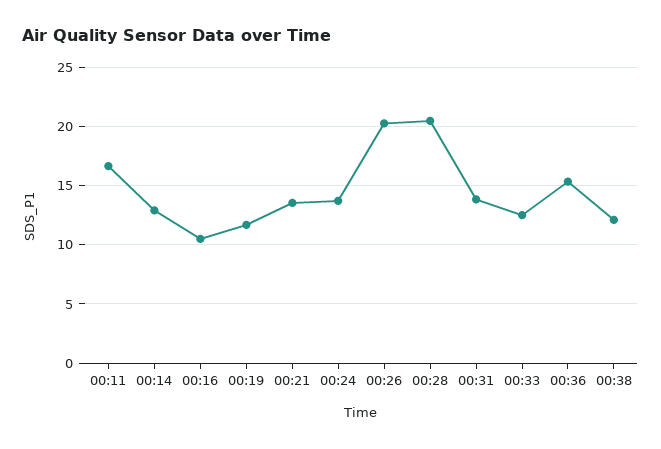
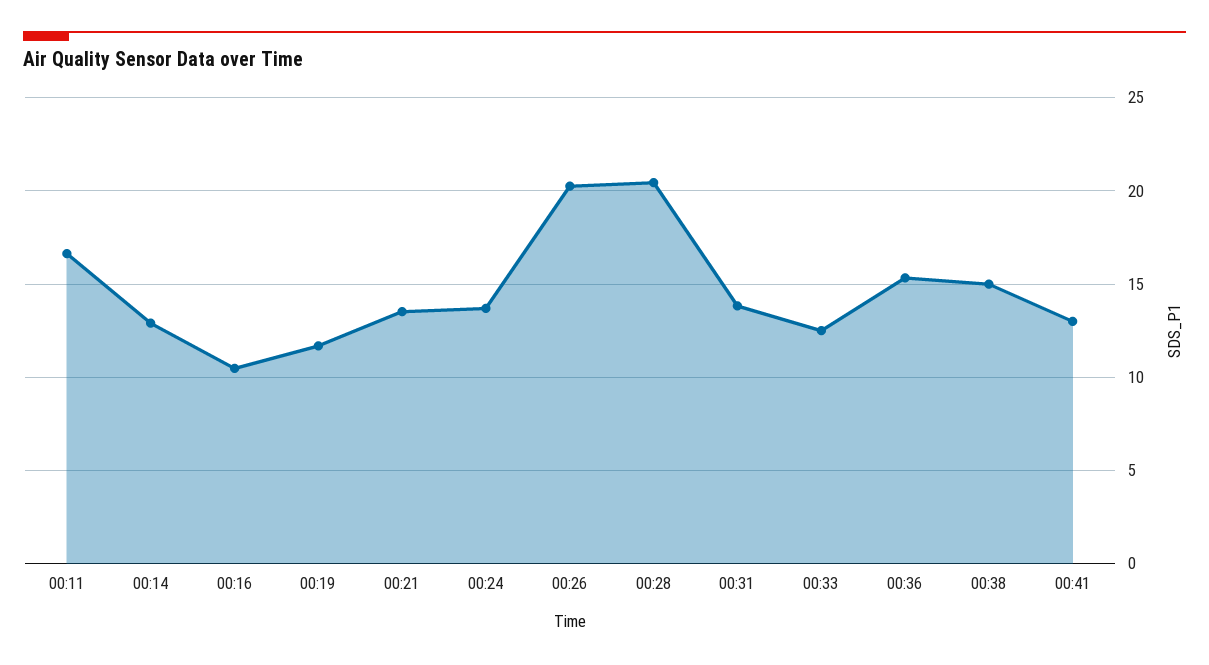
00:38: 12 -> 15
00:41: none -> 13

